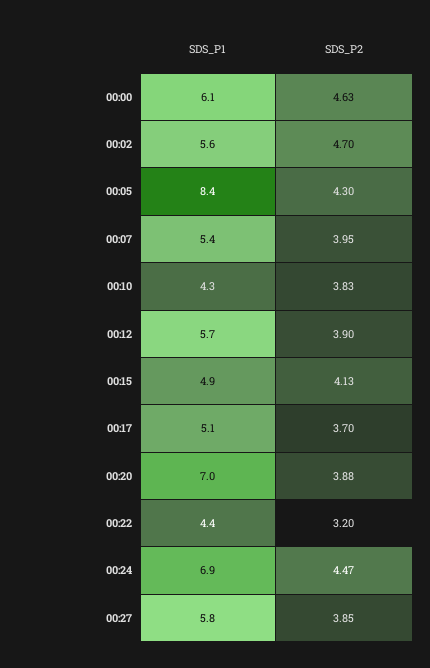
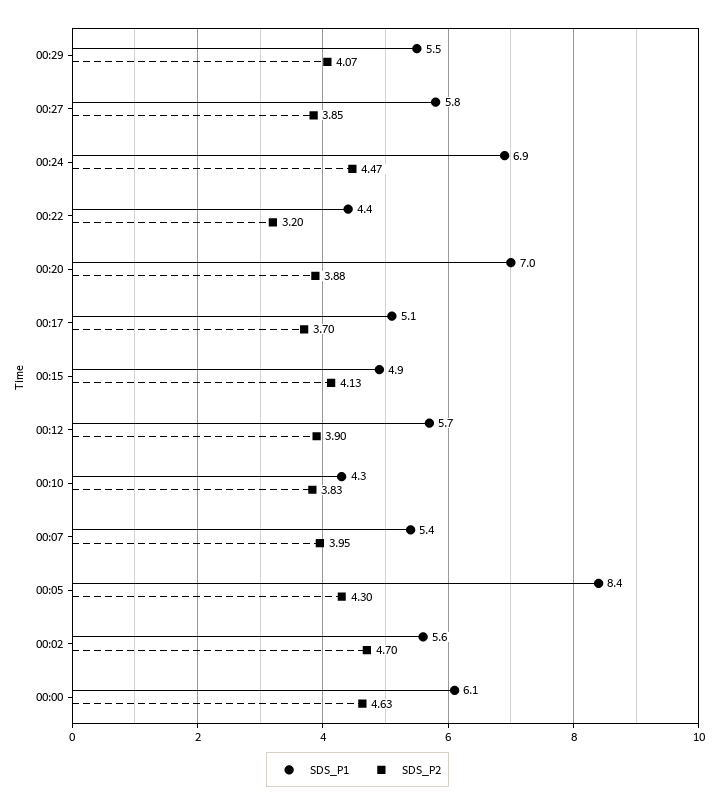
SDS_P1, 00:29: none -> 5.5
SDS_P2, 00:29: none -> 4.07

